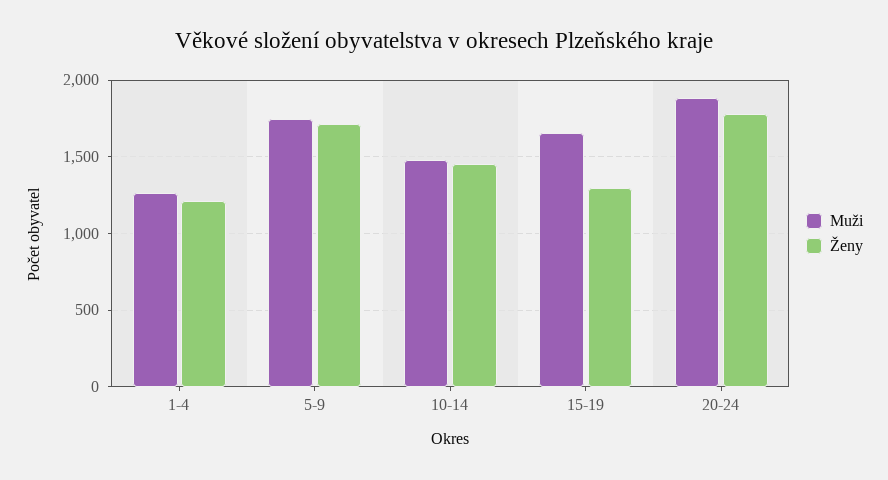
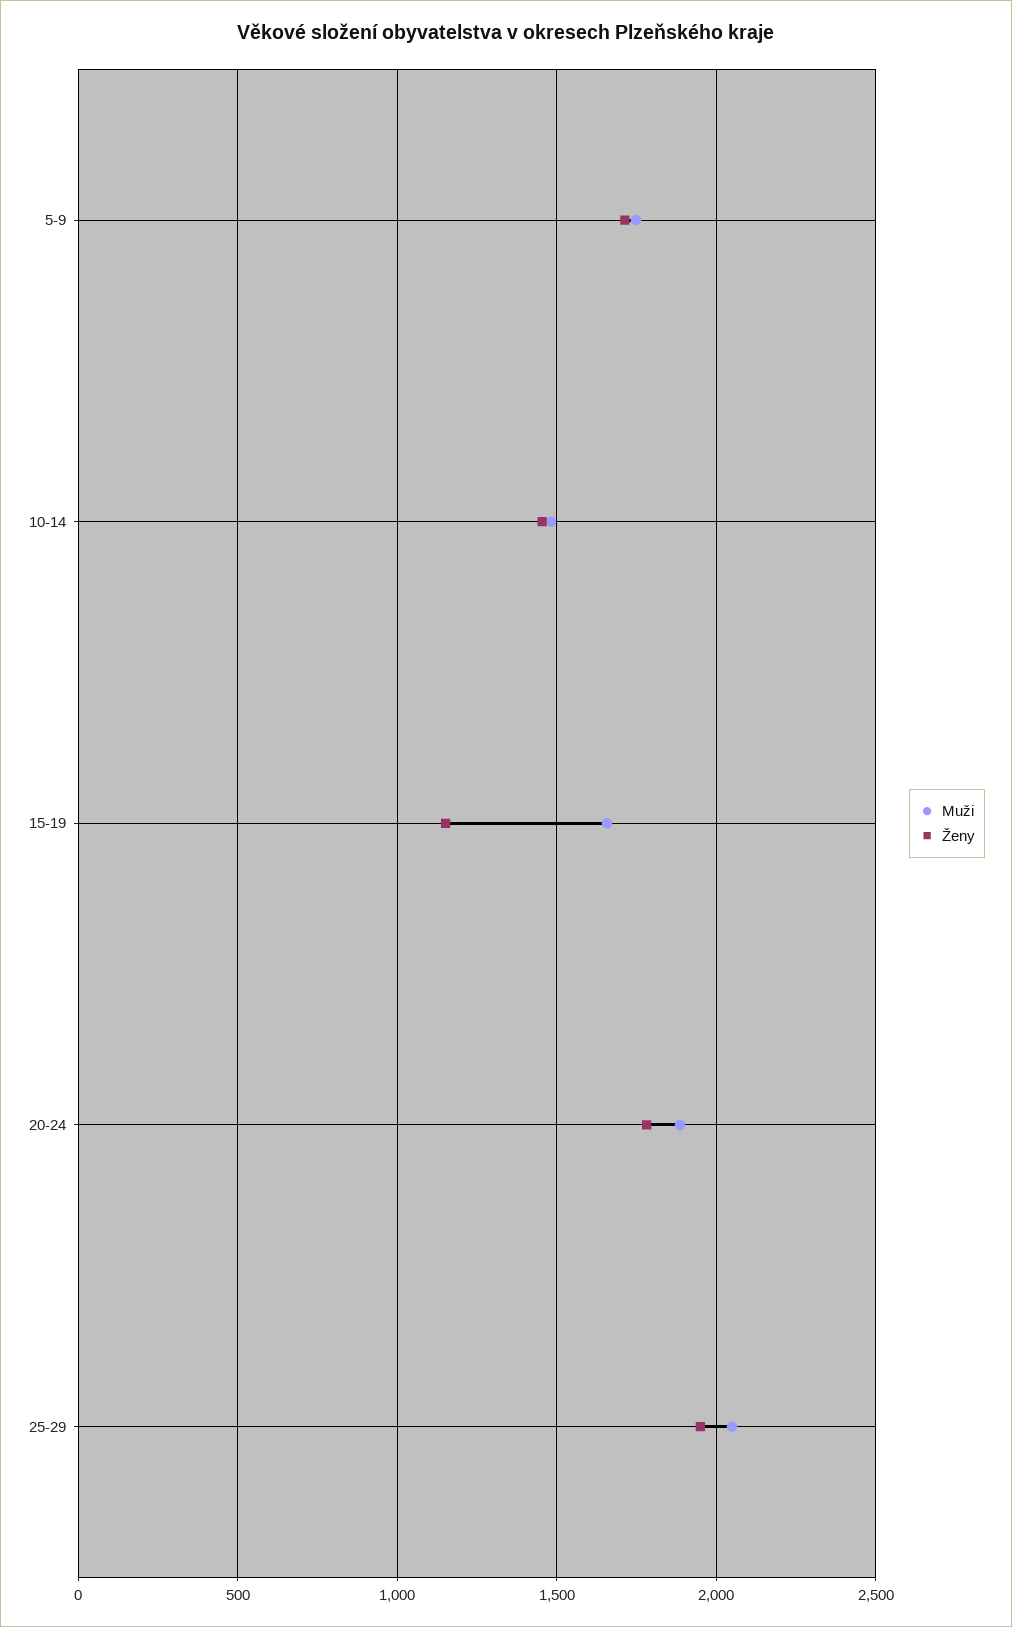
Muži, 1-4: 1250 -> none
Ženy, 1-4: 1200 -> none
Ženy, 15-19: 1300 -> 1150
Muži, 25-29: none -> 2050
Ženy, 25-29: none -> 1950

